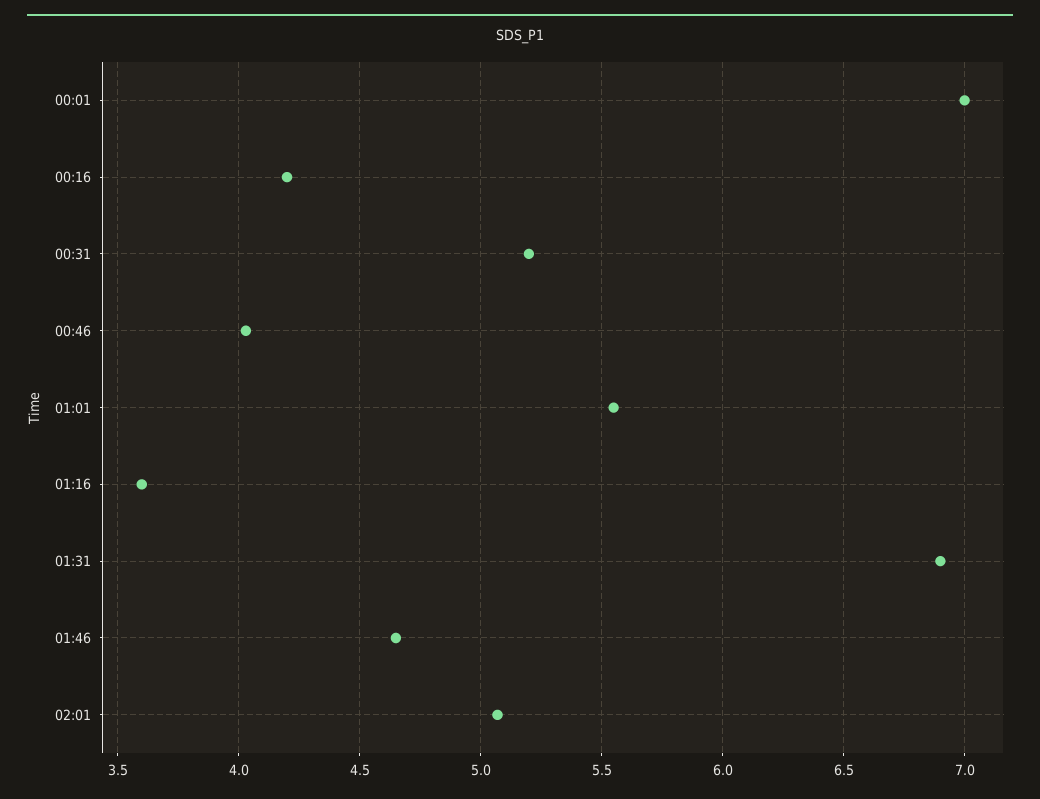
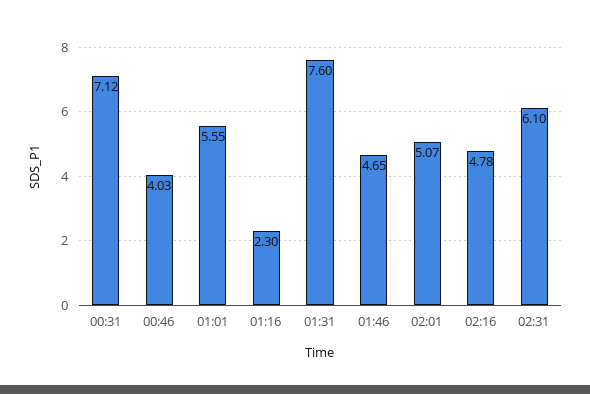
00:01: 7 -> none
00:16: 4.2 -> none
00:31: 5.2 -> 7.12
01:16: 3.6 -> 2.3
01:31: 6.9 -> 7.6
02:16: none -> 4.78
02:31: none -> 6.1

